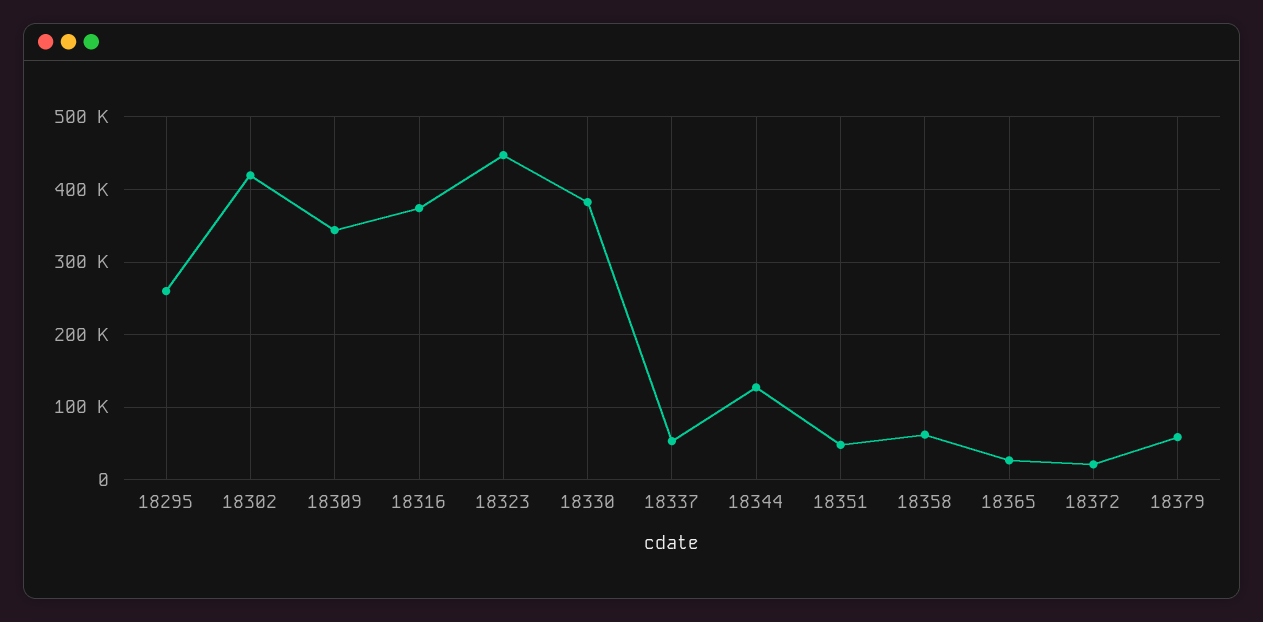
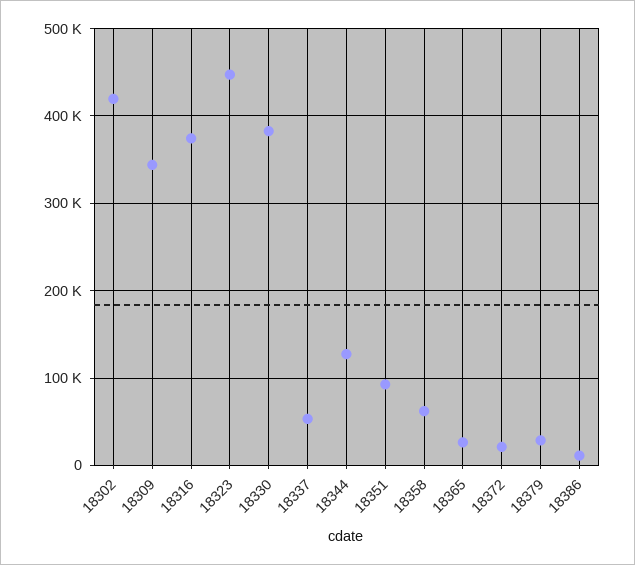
18295: 260000 -> none
18351: 50000 -> 90000
18379: 60000 -> 30000
18386: none -> 10000

